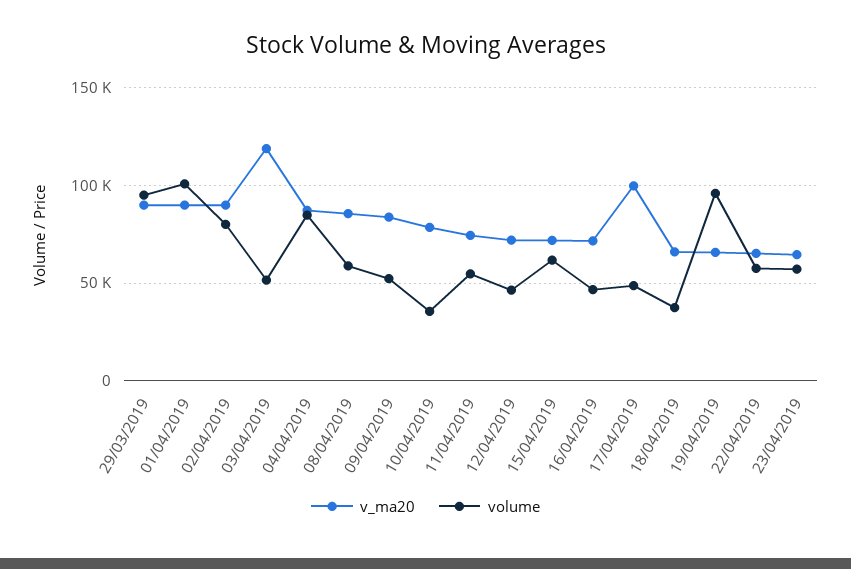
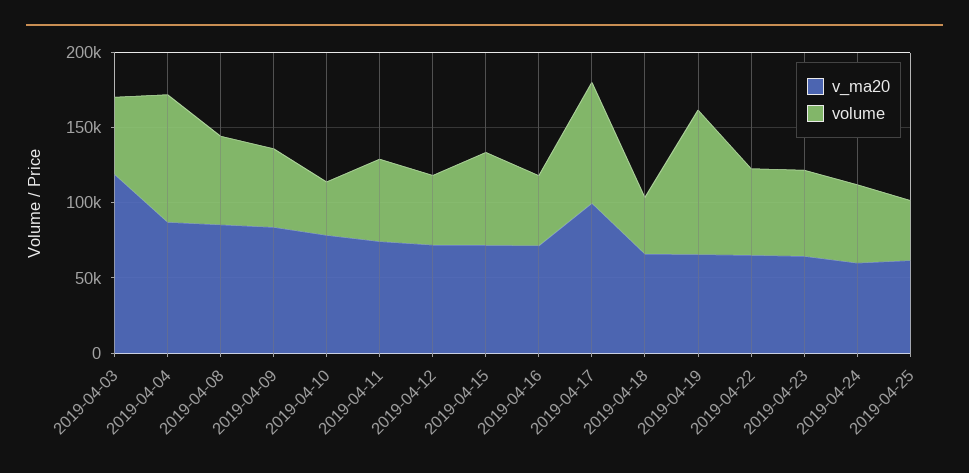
v_ma20, 29/03/2019: 90000 -> none
volume, 29/03/2019: 95000 -> none
v_ma20, 01/04/2019: 90000 -> none
volume, 01/04/2019: 100000 -> none
v_ma20, 02/04/2019: 90000 -> none
volume, 02/04/2019: 80000 -> none
volume, 17/04/2019: 50000 -> 80000
v_ma20, 2019-04-24: none -> 60000
volume, 2019-04-24: none -> 50000
v_ma20, 2019-04-25: none -> 60000
volume, 2019-04-25: none -> 40000

